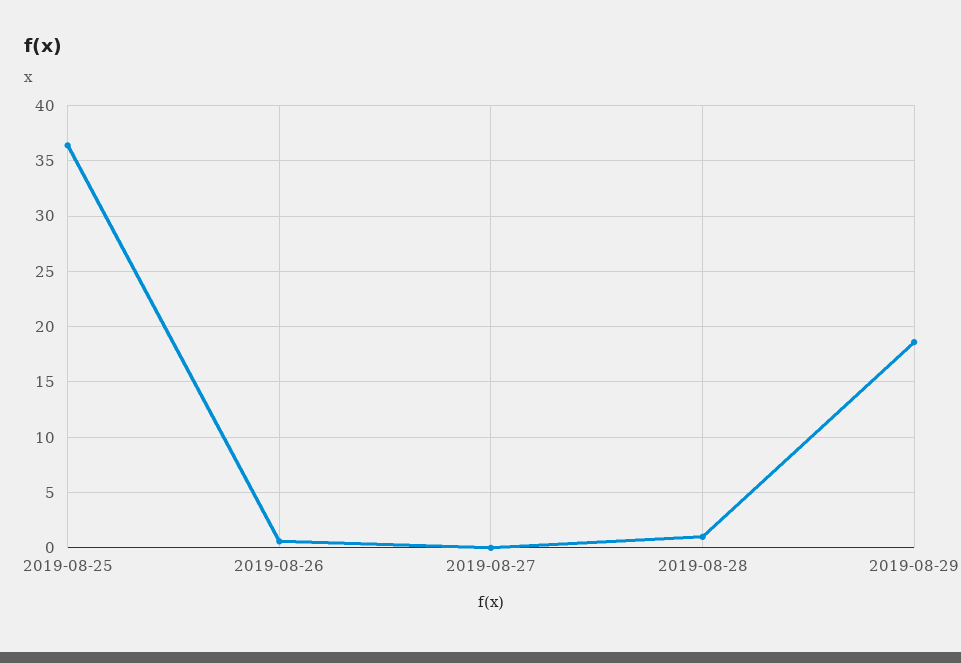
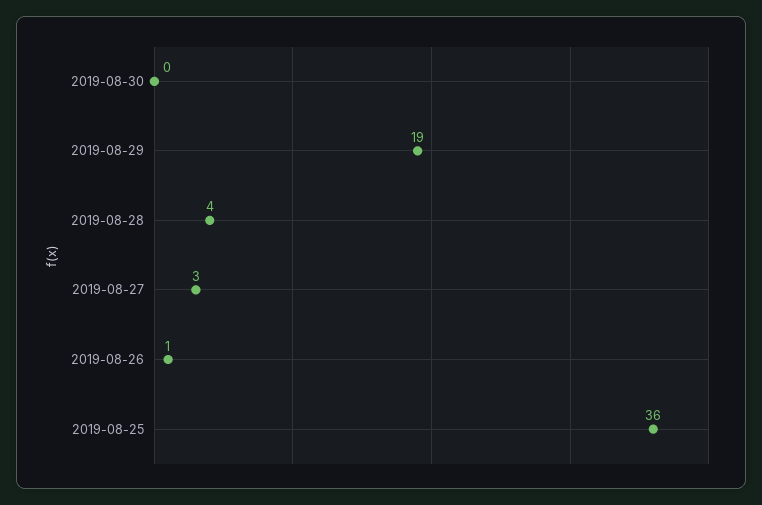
2019-08-27: 0 -> 3
2019-08-28: 1 -> 4
2019-08-30: none -> 0

